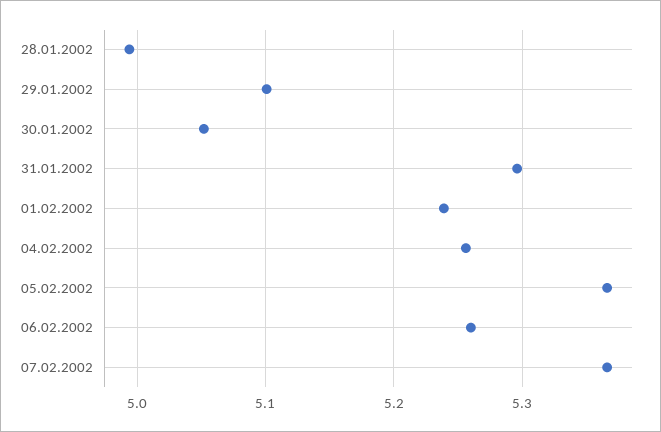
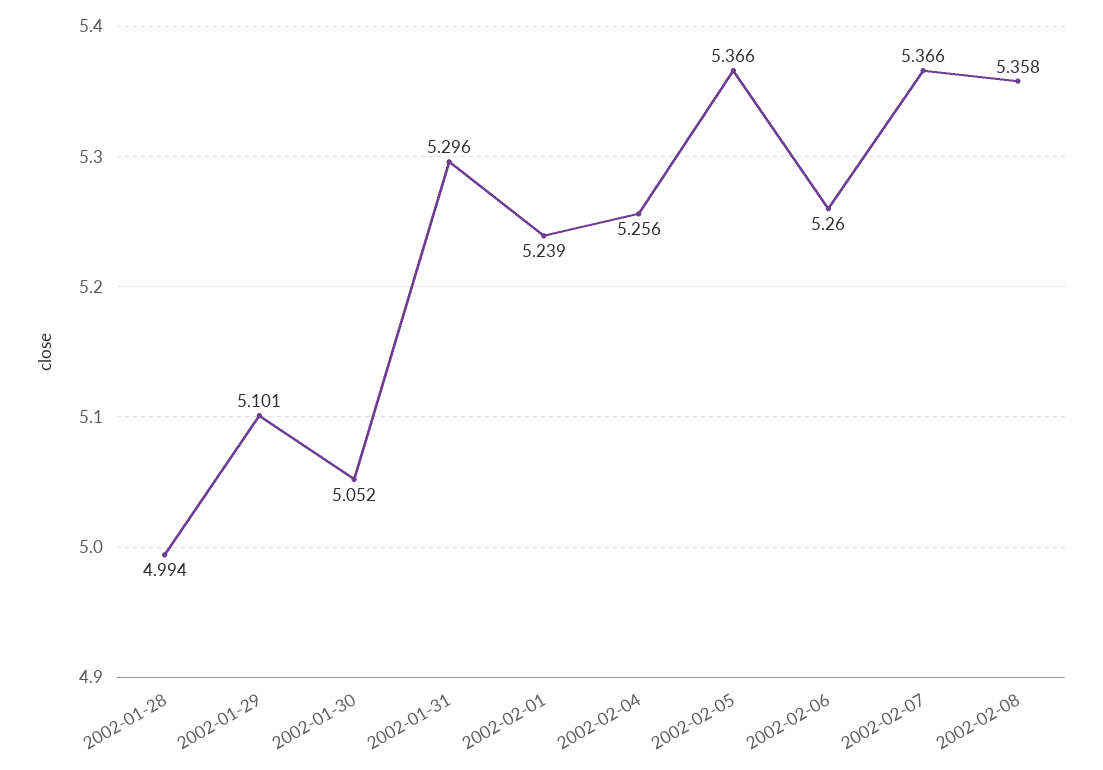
2002-02-08: none -> 5.358

